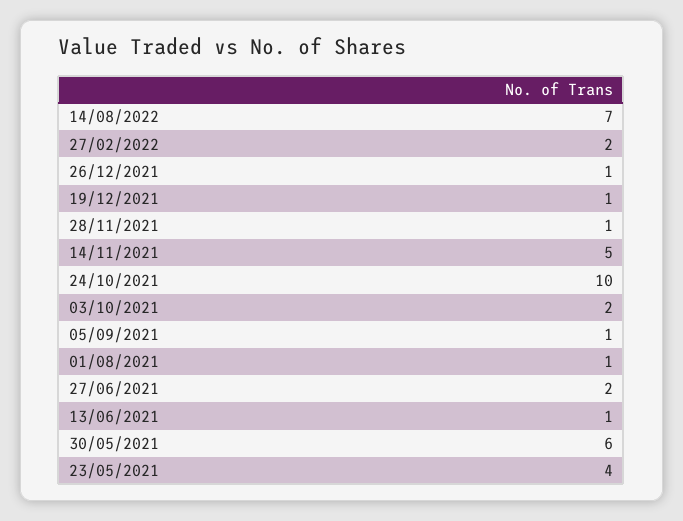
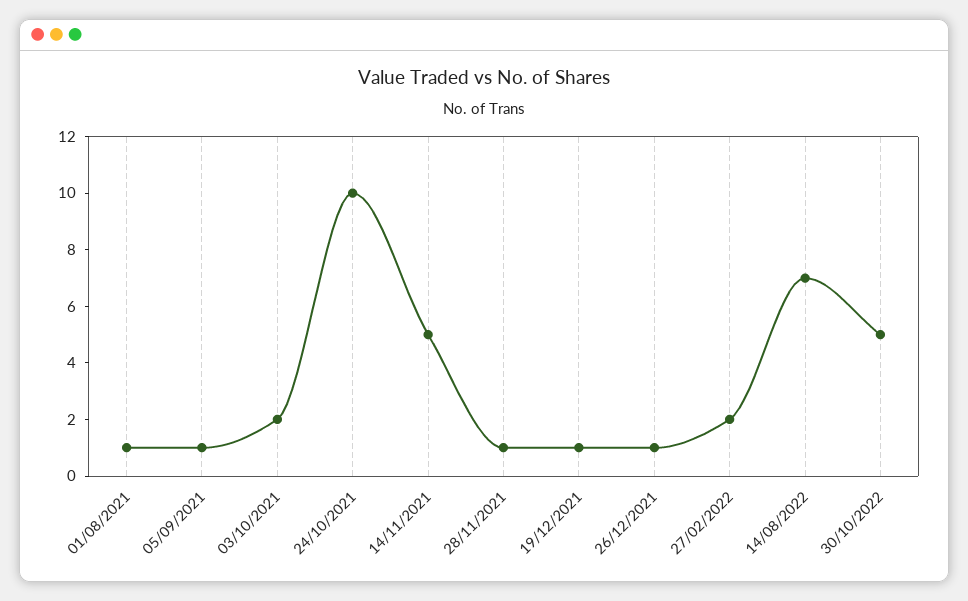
27/06/2021: 2 -> none
13/06/2021: 1 -> none
30/05/2021: 6 -> none
23/05/2021: 4 -> none
30/10/2022: none -> 5

